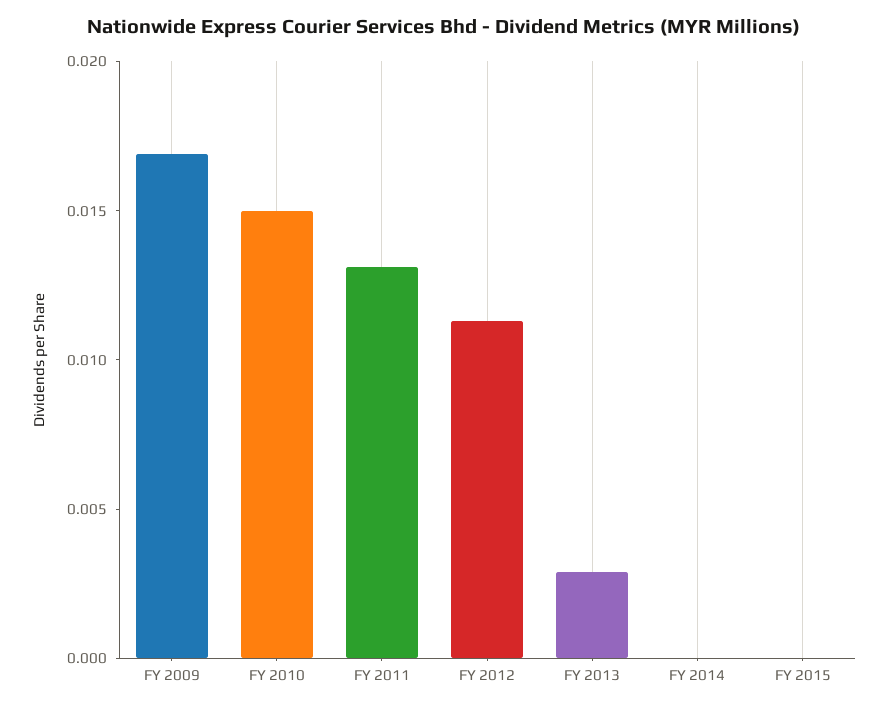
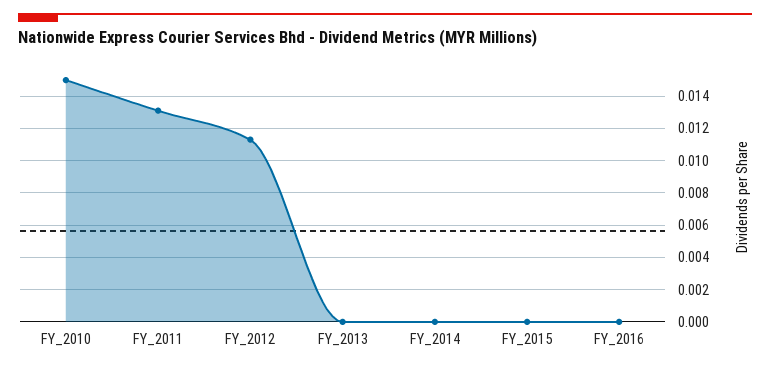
FY 2009: 0.017 -> none
FY 2013: 0.003 -> 0
FY_2016: none -> 0

